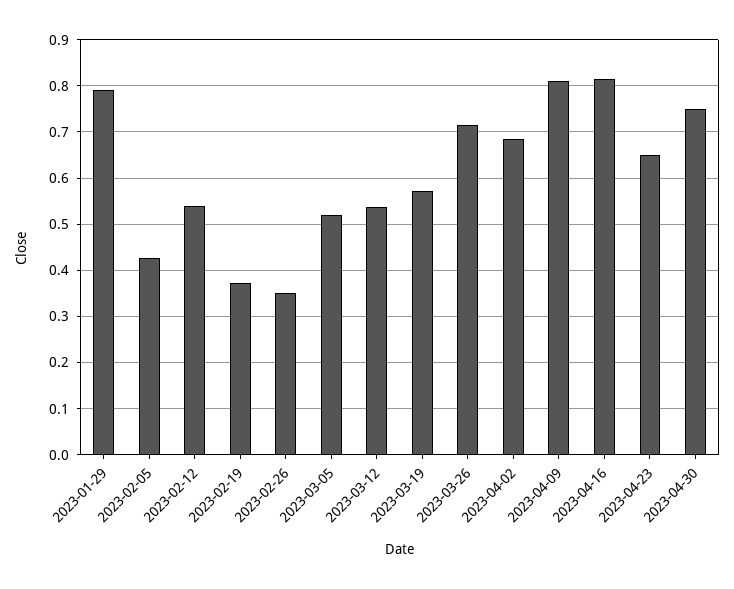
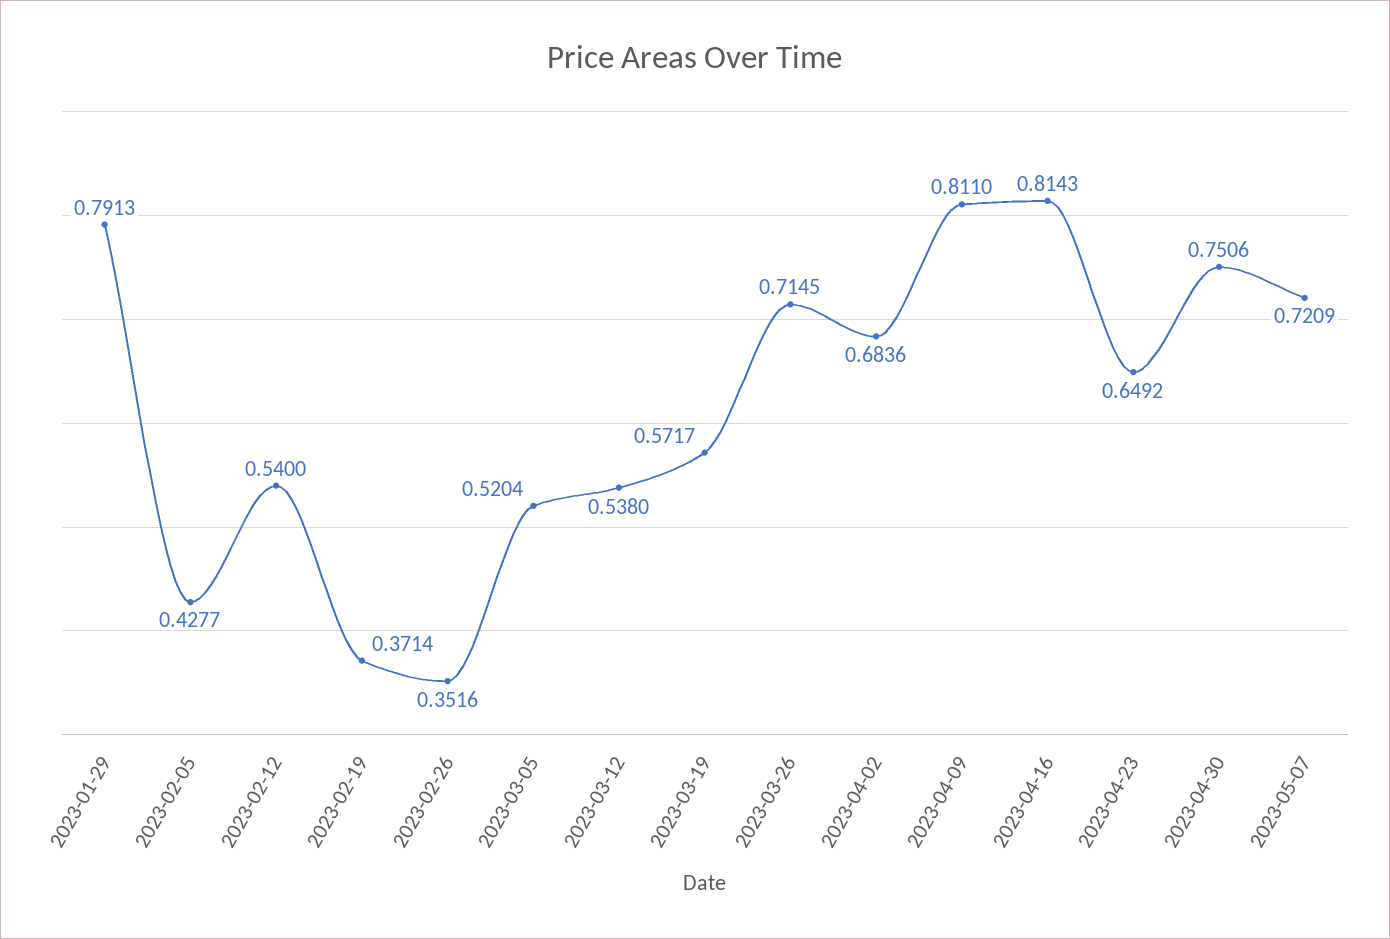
2023-05-07: none -> 0.7209

